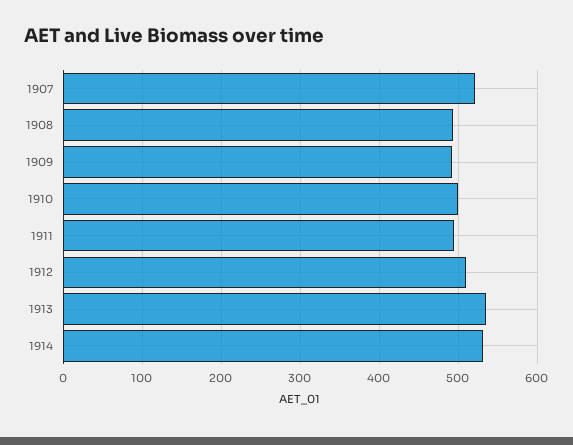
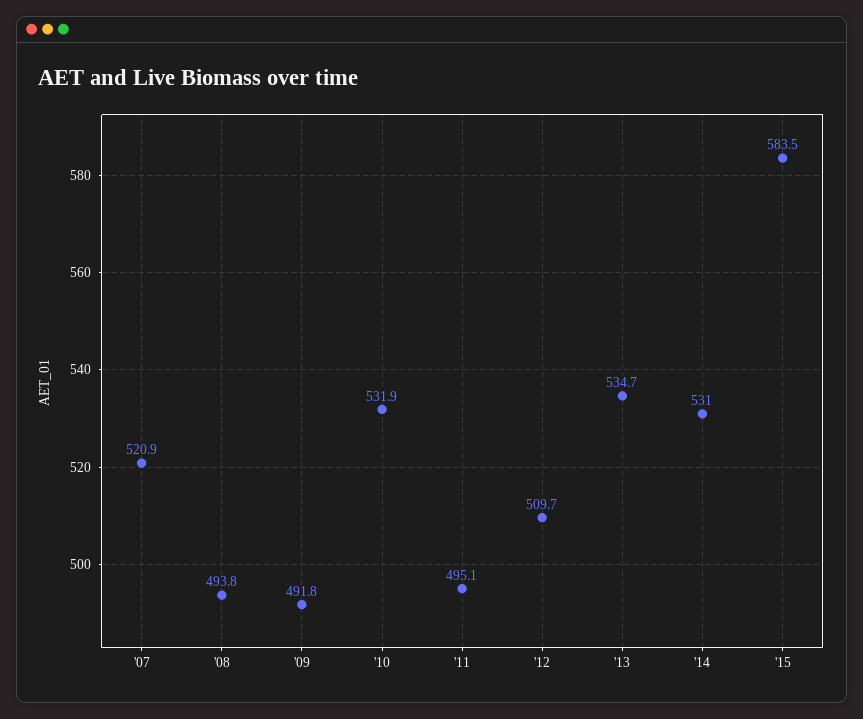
1910: 500 -> 531.9
'15: none -> 583.5

